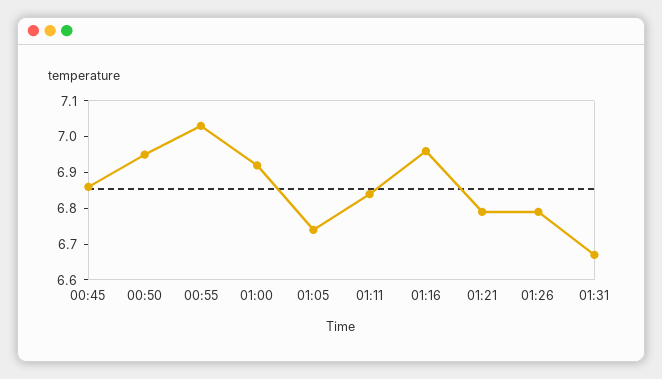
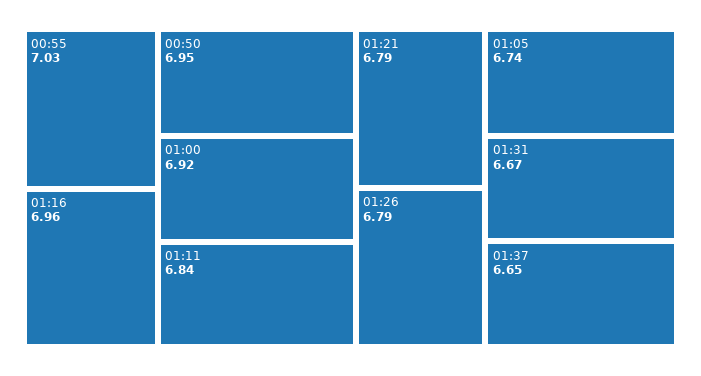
00:45: 6.85 -> none
01:37: none -> 6.65

